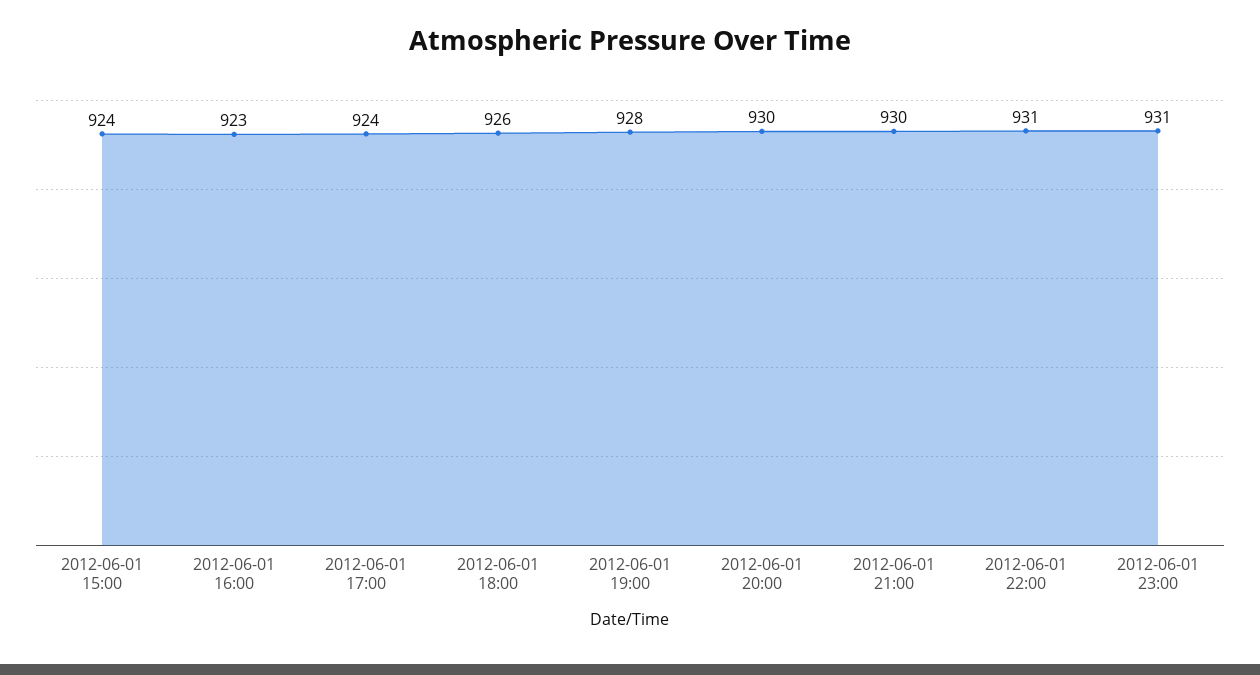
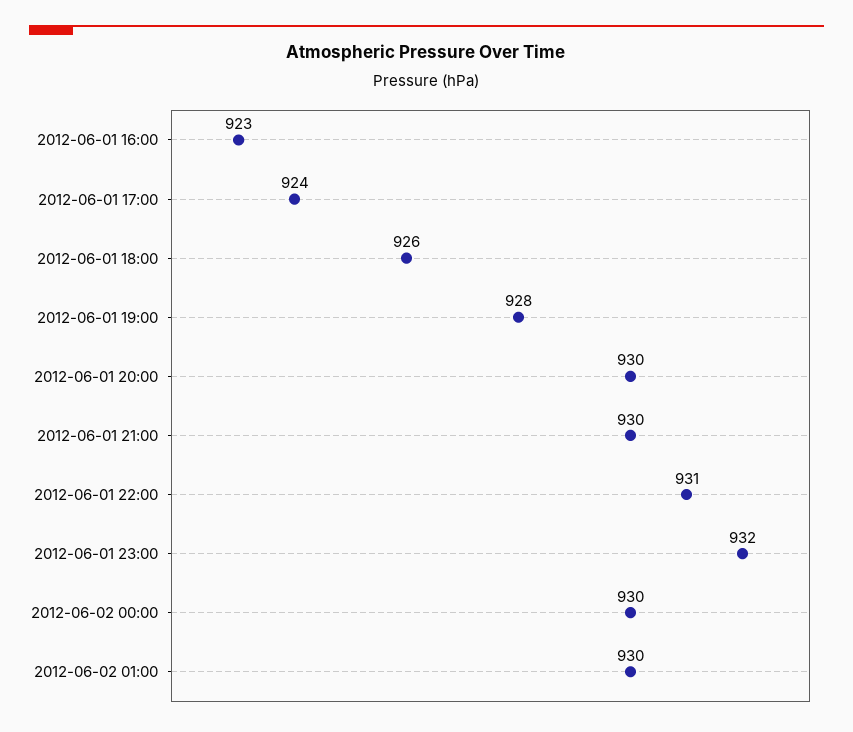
2012-06-01 15:00: 924 -> none
2012-06-01 23:00: 931 -> 932
2012-06-02 00:00: none -> 930
2012-06-02 01:00: none -> 930

